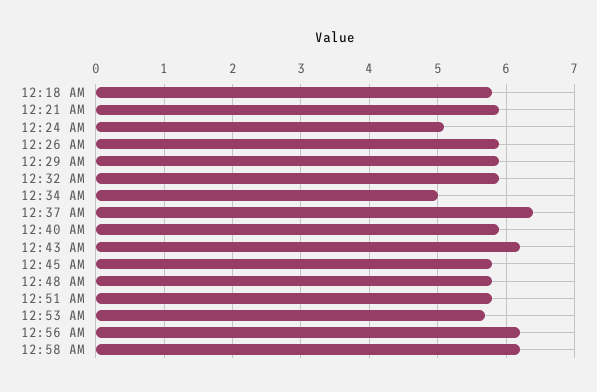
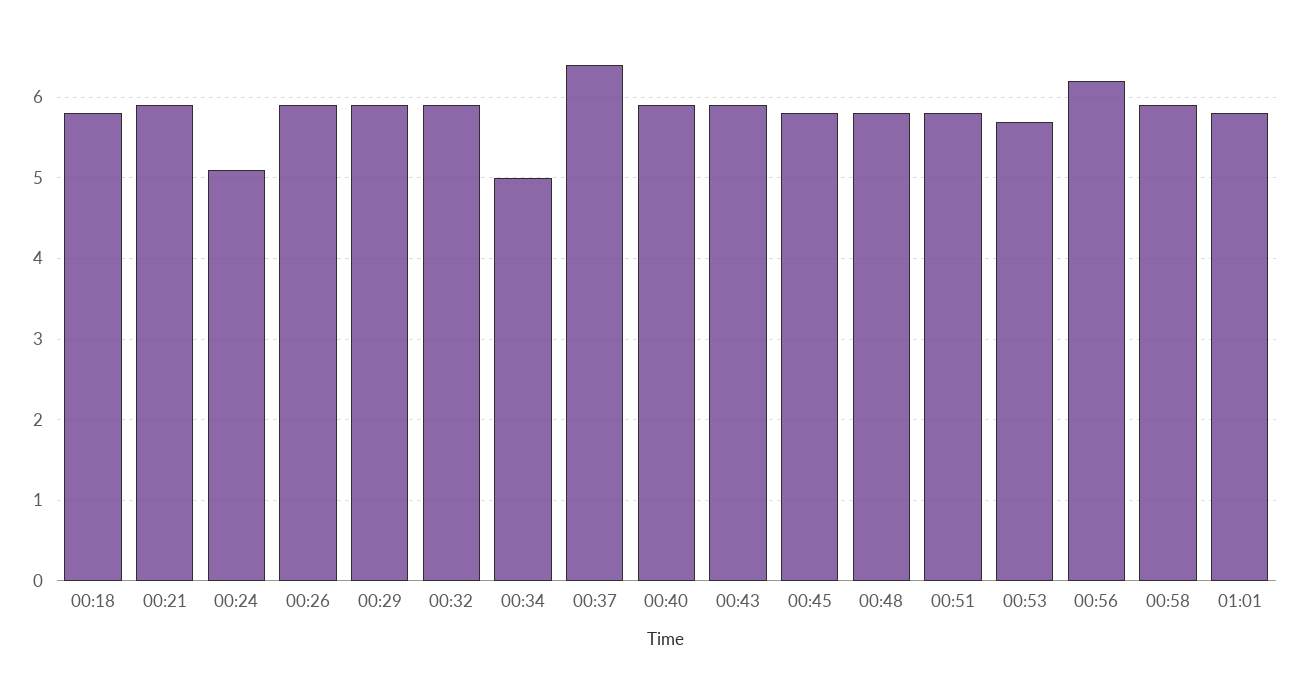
12:43 AM: 6.2 -> 5.9
12:58 AM: 6.2 -> 5.9
01:01: none -> 5.8

